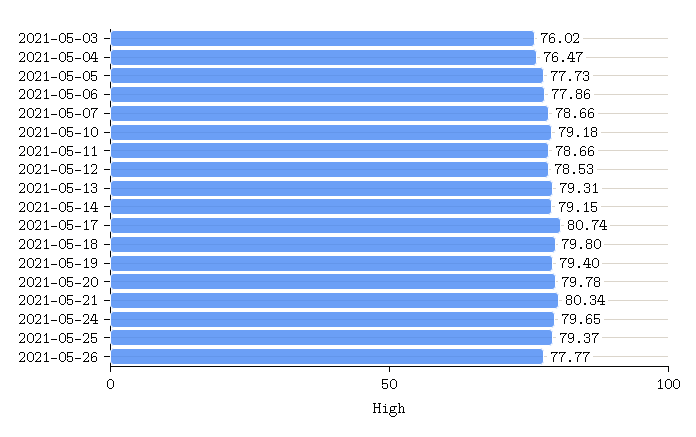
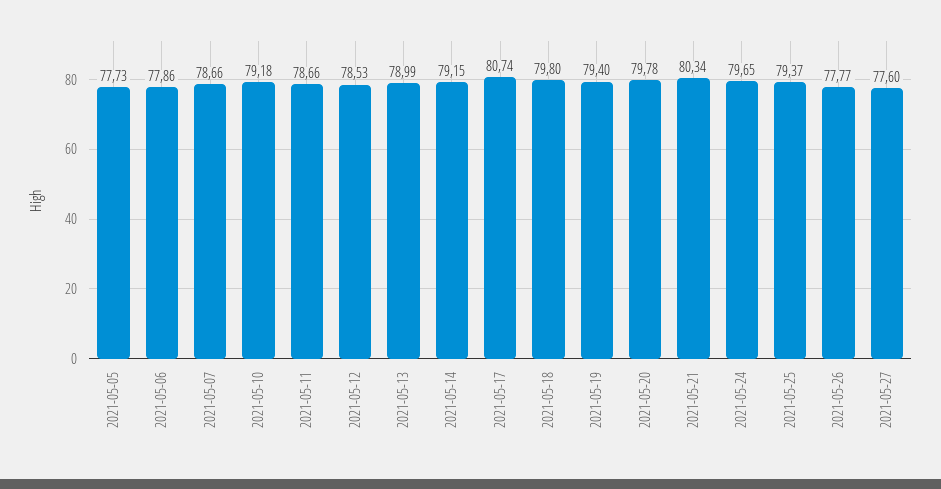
2021-05-03: 76.02 -> none
2021-05-04: 76.47 -> none
2021-05-13: 79.31 -> 78.99
2021-05-27: none -> 77.6

